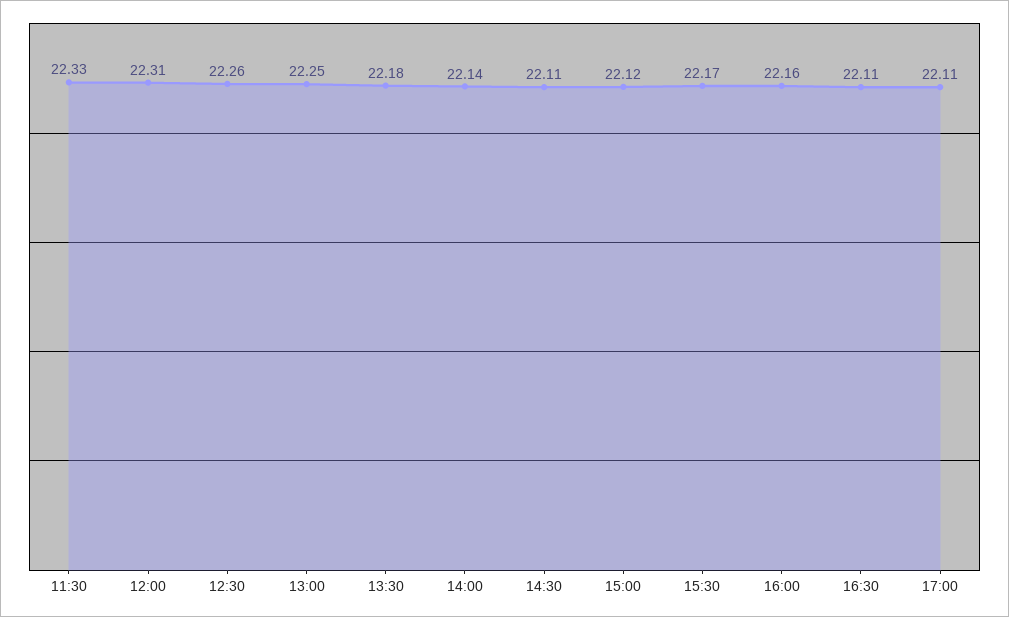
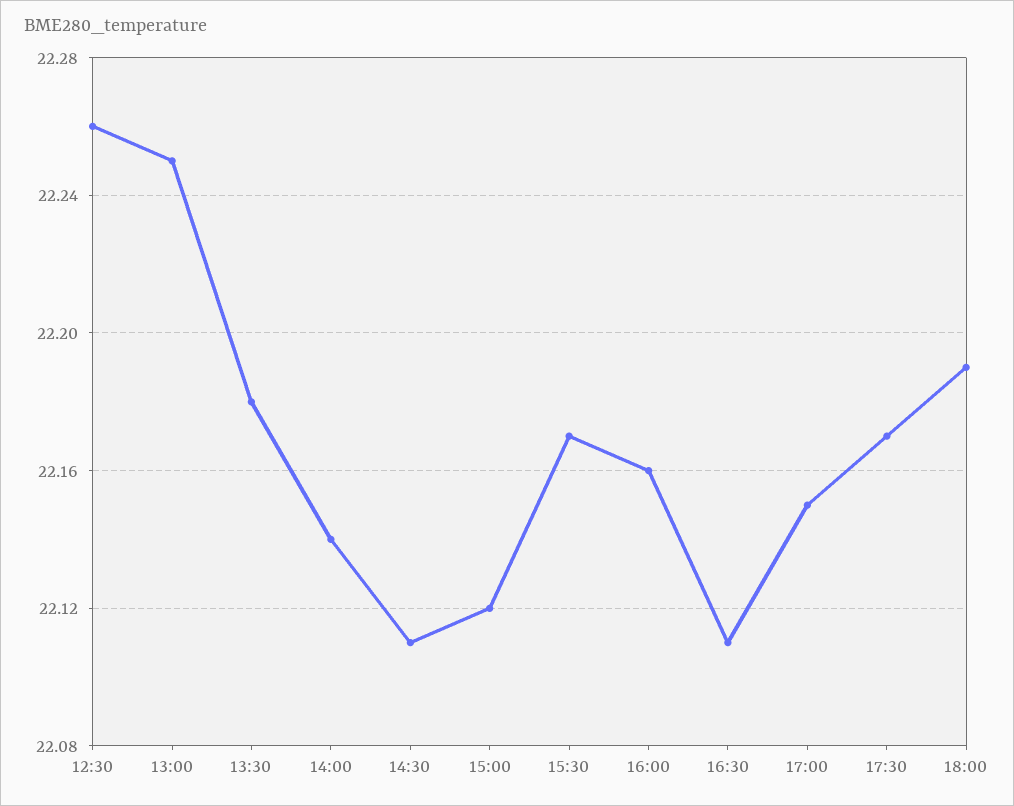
11:30: 22.33 -> none
12:00: 22.31 -> none
17:00: 22.11 -> 22.15
17:30: none -> 22.17
18:00: none -> 22.19

